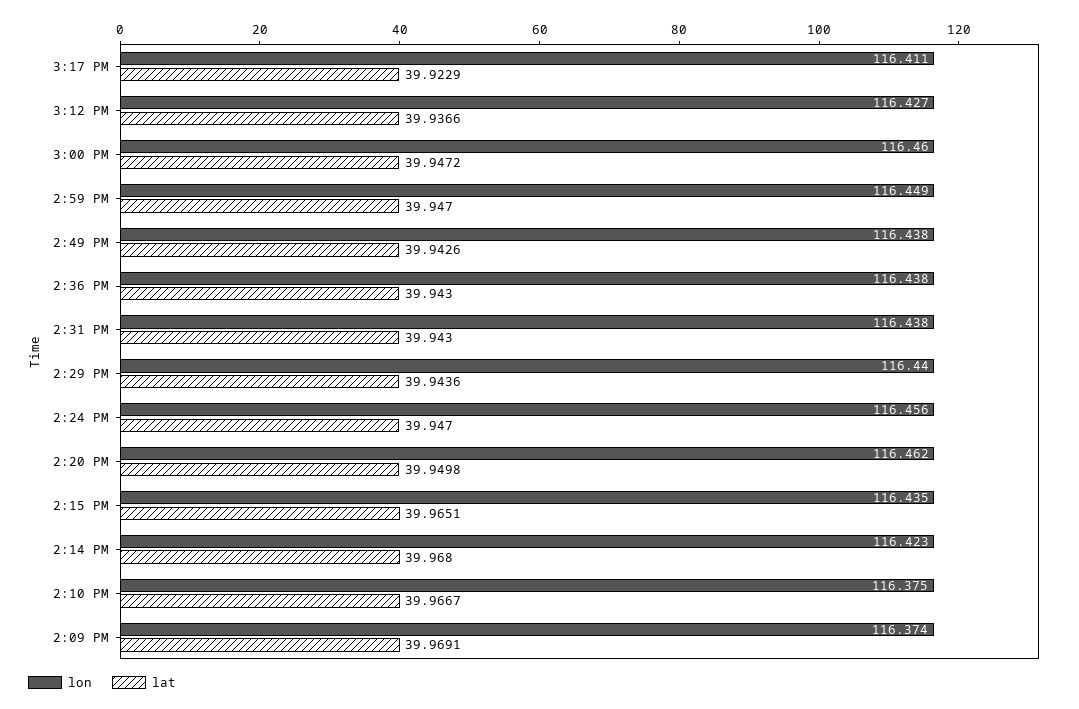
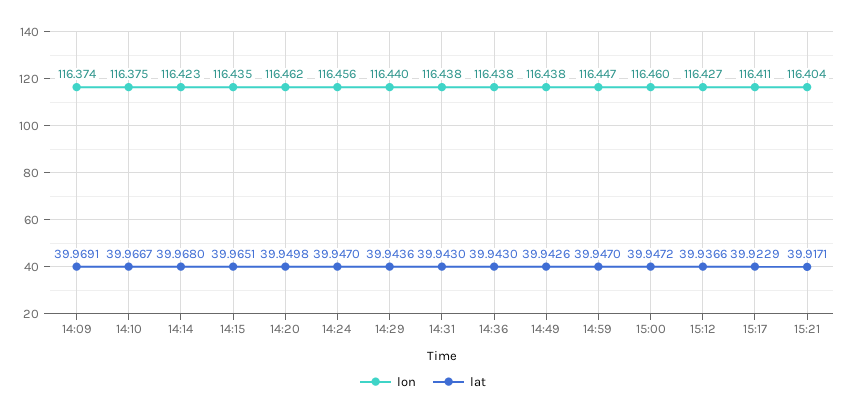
lon, 2:59 PM: 116.449 -> 116.447
lon, 15:21: none -> 116.404
lat, 15:21: none -> 39.9171

